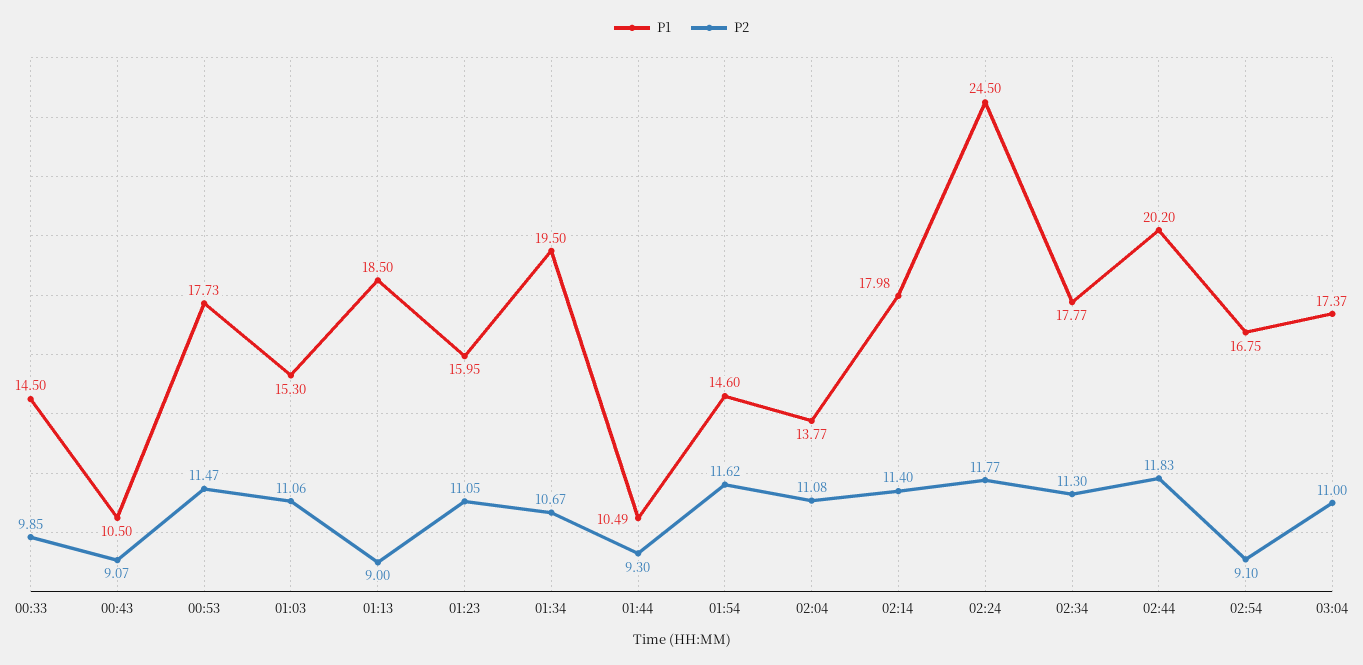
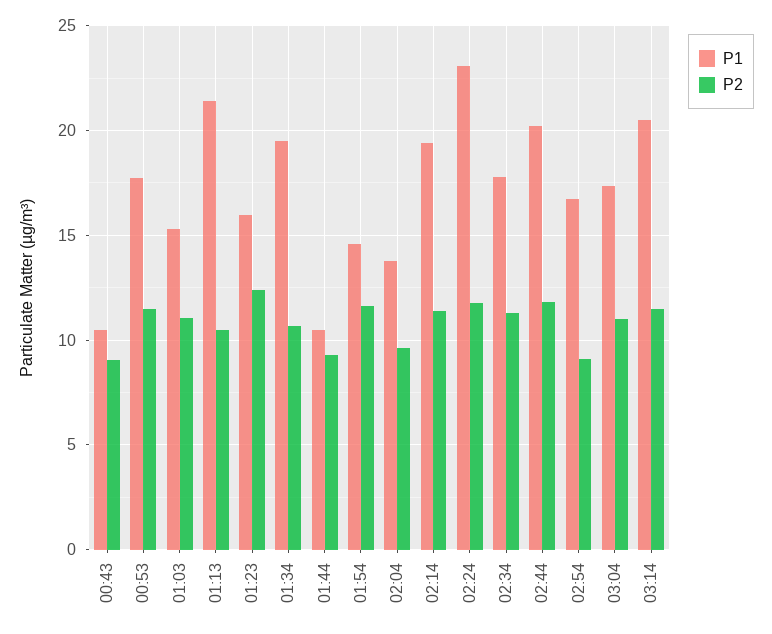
P1, 00:33: 14.5 -> none
P2, 00:33: 9.85 -> none
P1, 01:13: 18.5 -> 21.5
P2, 01:13: 9 -> 10.5
P2, 01:23: 11.05 -> 12.5
P2, 02:04: 11.08 -> 9.5
P1, 02:14: 17.98 -> 19.5
P1, 02:24: 24.5 -> 23
P1, 03:14: none -> 20.5
P2, 03:14: none -> 11.5

